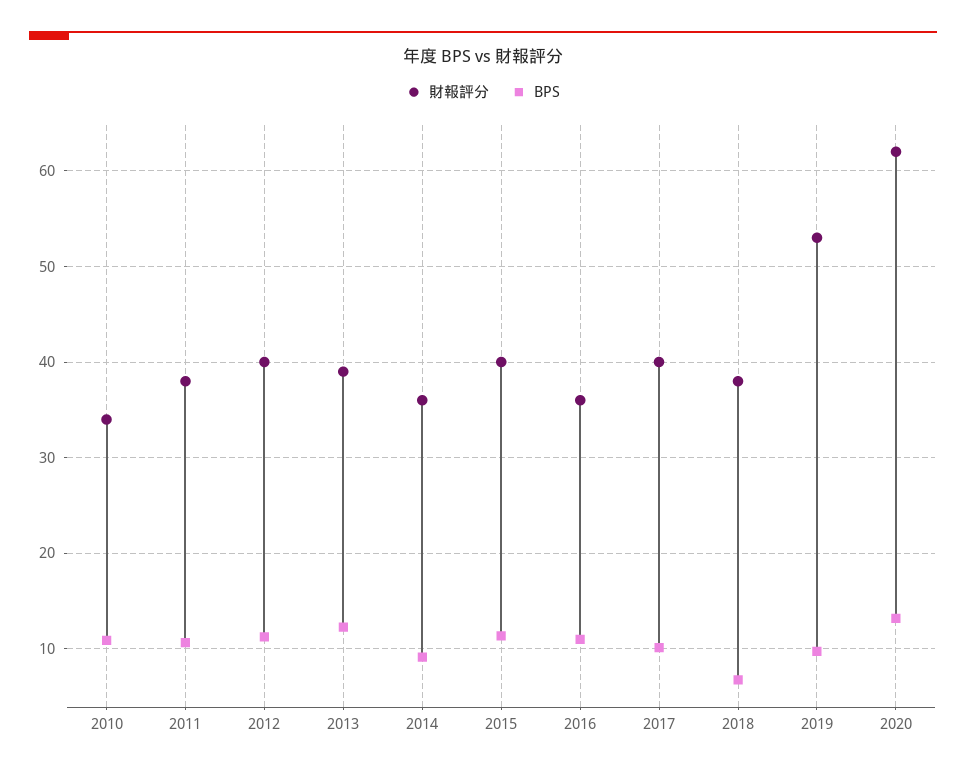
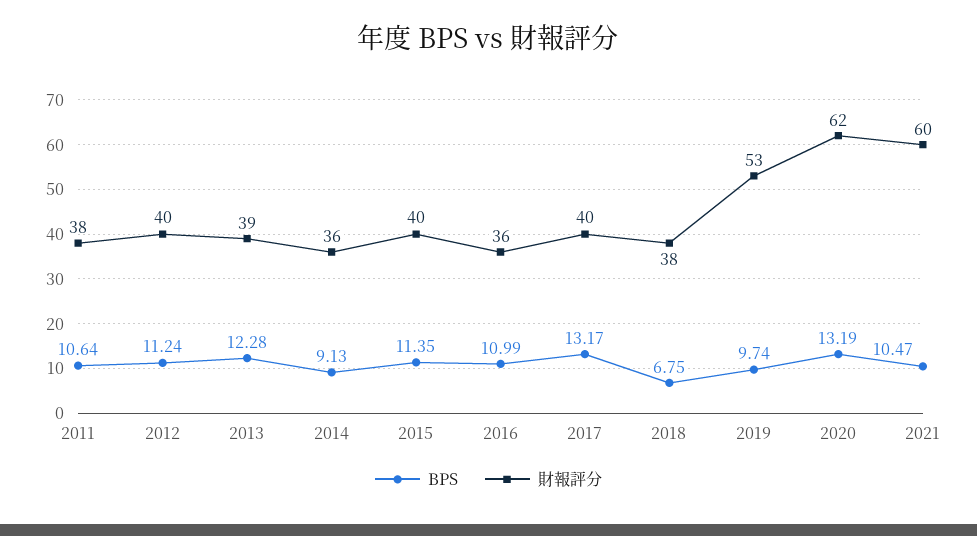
財報評分, 2010: 34 -> none
BPS, 2010: 11 -> none
BPS, 2017: 10 -> 13.17
BPS, 2021: none -> 10.47
財報評分, 2021: none -> 60

